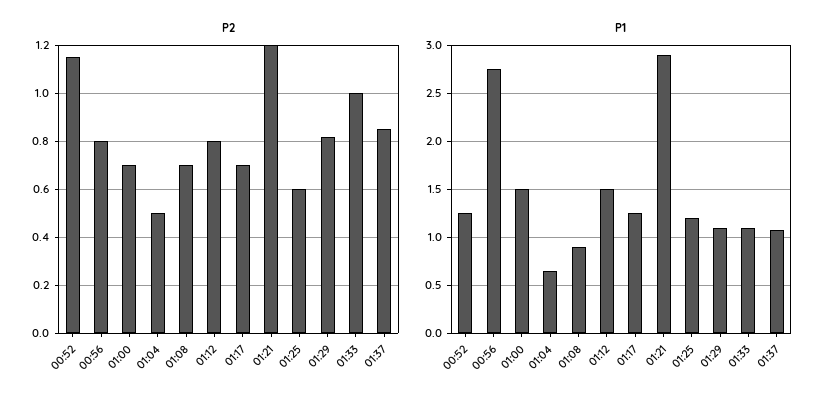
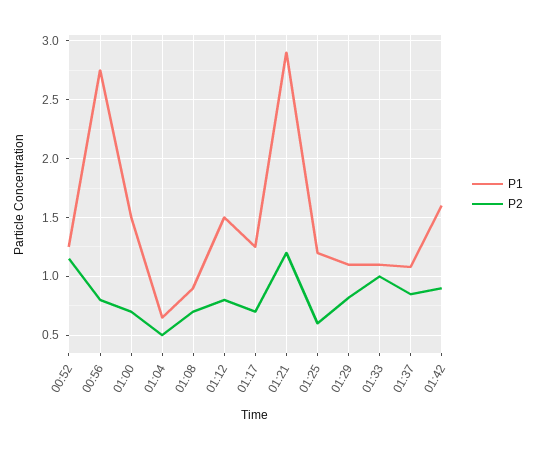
P1, 01:42: none -> 1.6
P2, 01:42: none -> 0.9

